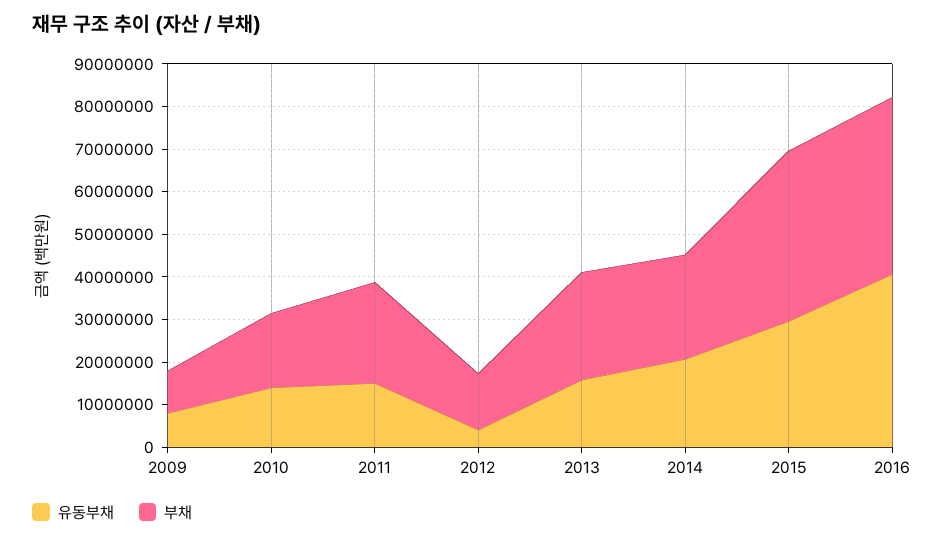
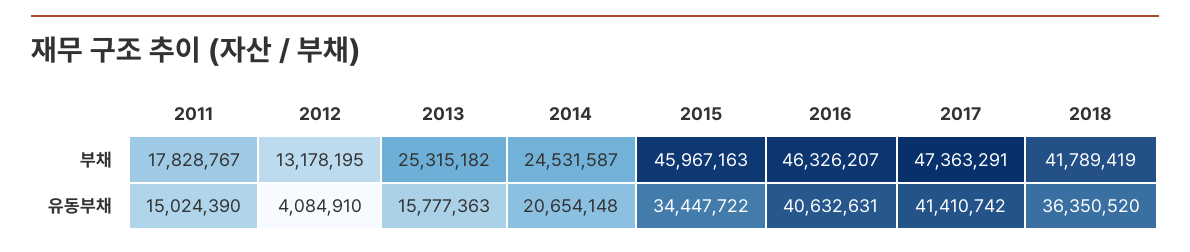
유동부채, 2009: 8000000 -> none
부채, 2009: 10000000 -> none
유동부채, 2010: 14000000 -> none
부채, 2010: 18000000 -> none
부채, 2011: 24000000 -> 17828767
유동부채, 2015: 30000000 -> 34447722
부채, 2015: 40000000 -> 45967163
부채, 2016: 42000000 -> 46326207
부채, 2017: none -> 47363291
부채, 2018: none -> 41789419
유동부채, 2017: none -> 41410742
유동부채, 2018: none -> 36350520

